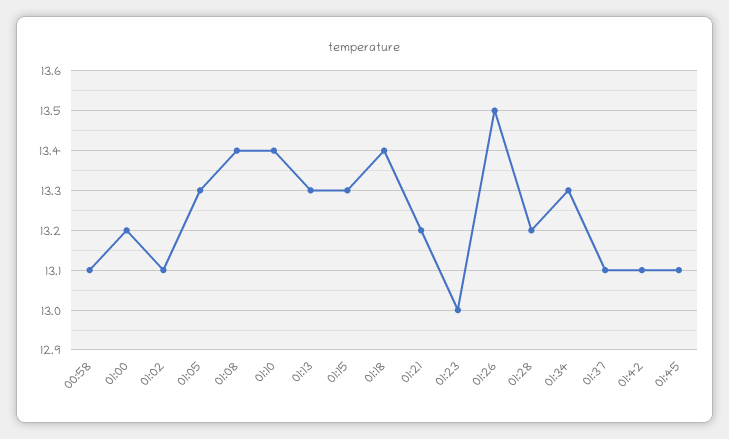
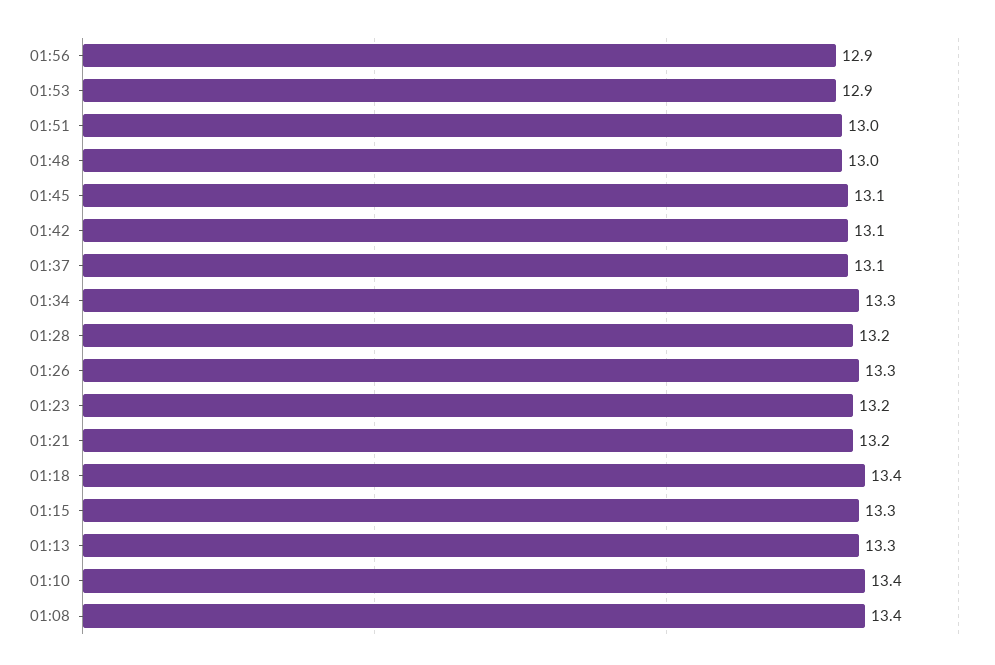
00:58: 13.1 -> none
01:00: 13.2 -> none
01:02: 13.1 -> none
01:05: 13.3 -> none
01:23: 13 -> 13.2
01:26: 13.5 -> 13.3
01:56: none -> 12.9
01:53: none -> 12.9
01:51: none -> 13
01:48: none -> 13

